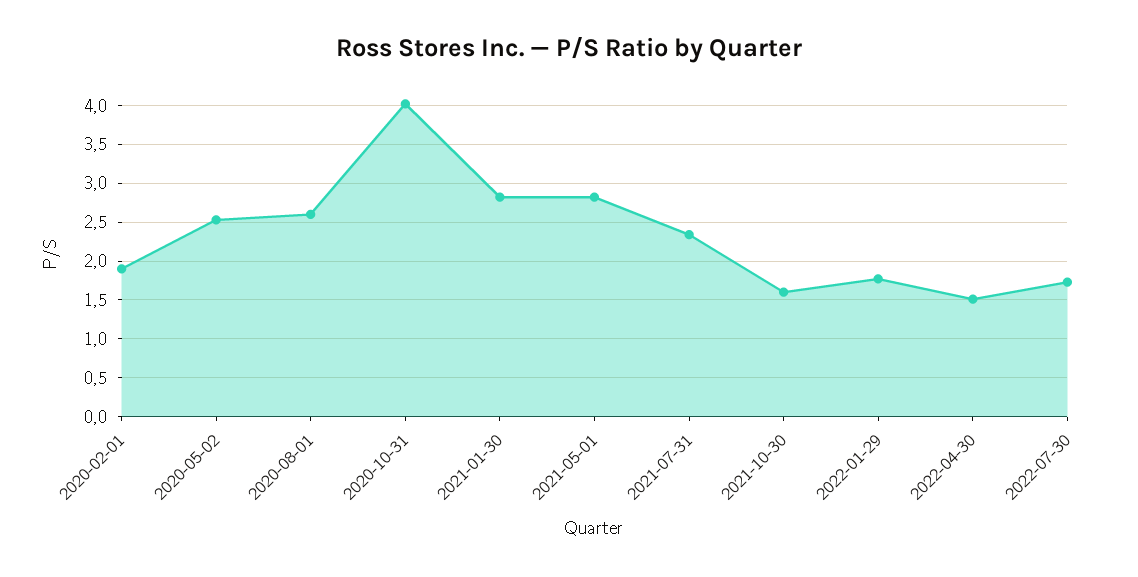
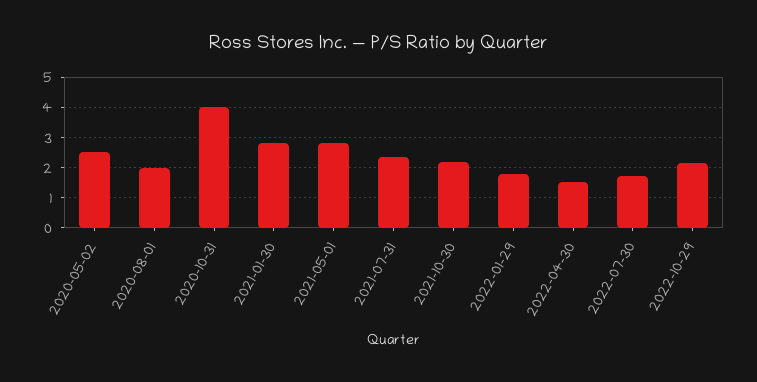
2020-02-01: 1.9 -> none
2020-08-01: 2.6 -> 2
2021-10-30: 1.6 -> 2.2
2022-10-29: none -> 2.2

